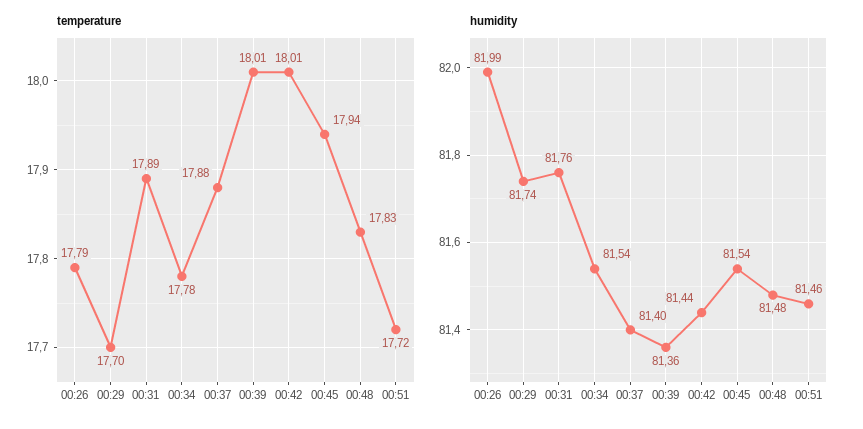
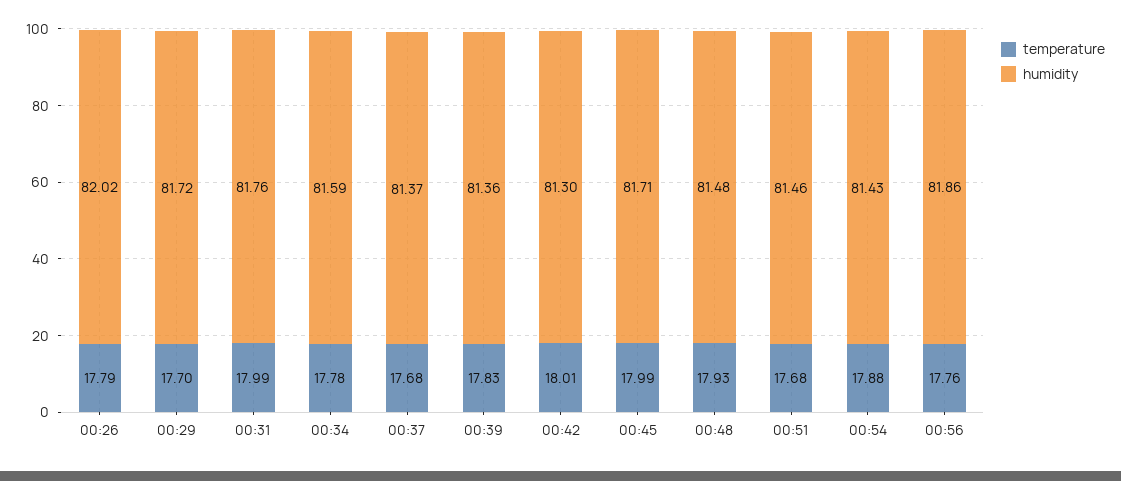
temperature, 00:31: 17.89 -> 17.99
temperature, 00:37: 17.88 -> 17.68
temperature, 00:39: 18.01 -> 17.83
temperature, 00:45: 17.94 -> 17.99
temperature, 00:48: 17.83 -> 17.93
temperature, 00:51: 17.72 -> 17.68
humidity, 00:26: 81.99 -> 82.02
humidity, 00:29: 81.74 -> 81.72
humidity, 00:34: 81.54 -> 81.59
humidity, 00:37: 81.4 -> 81.37
humidity, 00:42: 81.44 -> 81.3
humidity, 00:45: 81.54 -> 81.71
temperature, 00:54: none -> 17.88
humidity, 00:54: none -> 81.43
temperature, 00:56: none -> 17.76
humidity, 00:56: none -> 81.86

